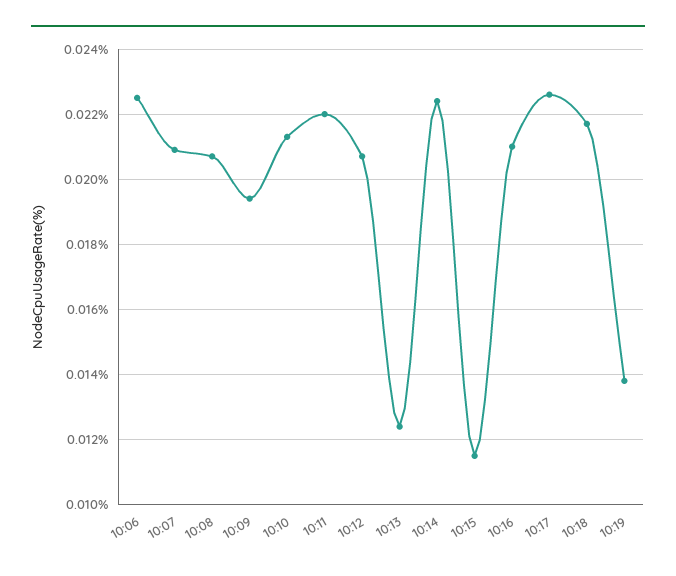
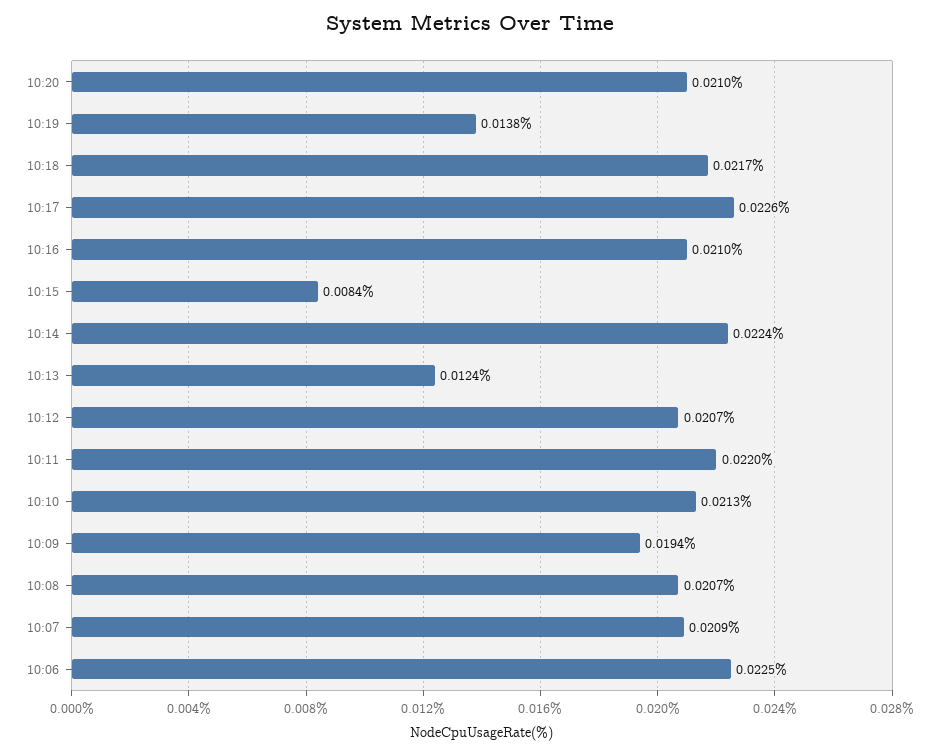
10:15: 0.0115 -> 0.0084
10:20: none -> 0.021

